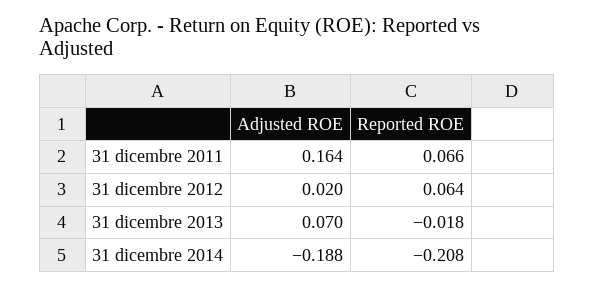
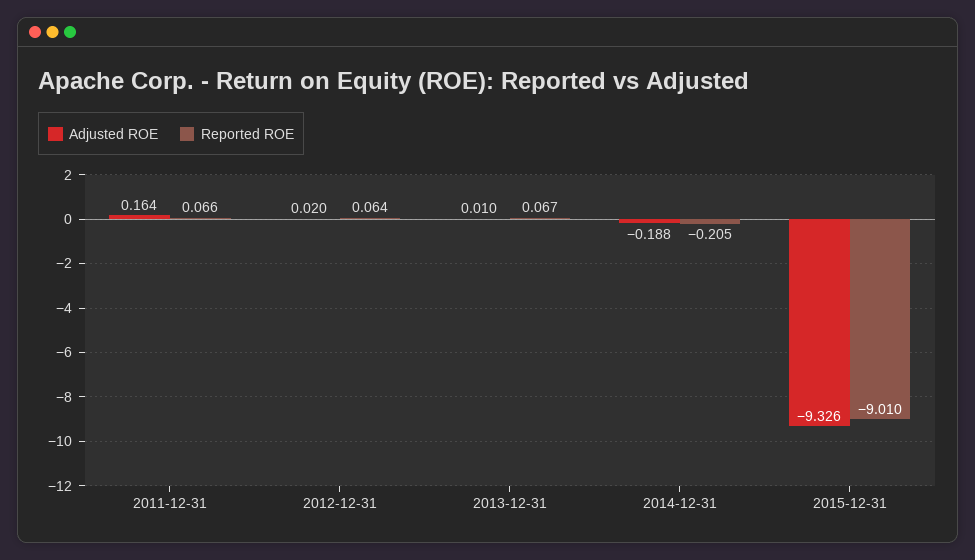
Adjusted ROE, 31 dicembre 2013: 0.07 -> 0.01
Reported ROE, 31 dicembre 2013: -0.018 -> 0.067
Reported ROE, 31 dicembre 2014: -0.208 -> -0.205
Adjusted ROE, 2015-12-31: none -> -9.326
Reported ROE, 2015-12-31: none -> -9.01

